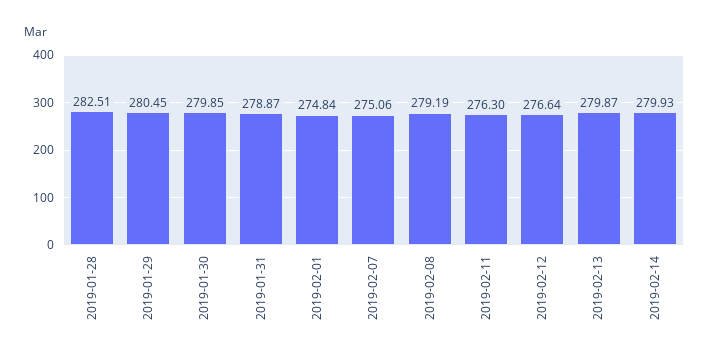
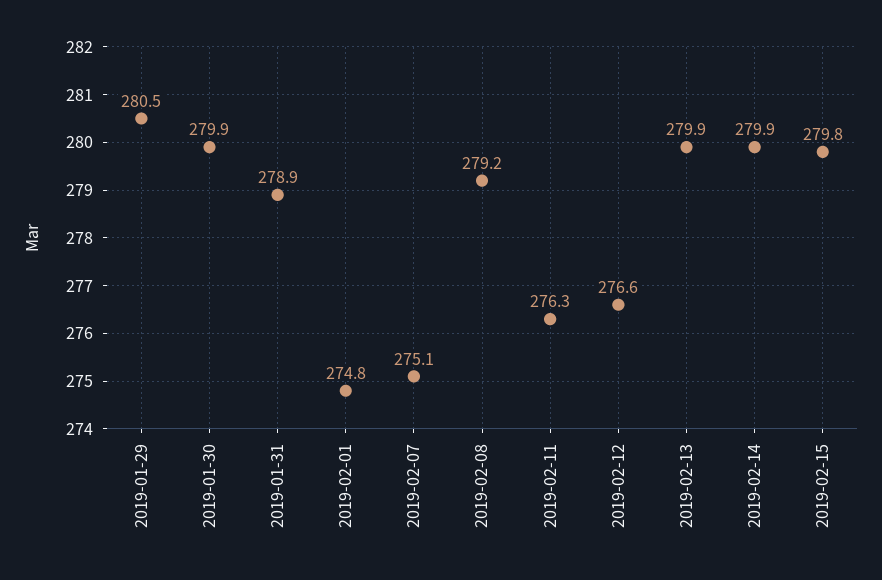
2019-01-28: 282.51 -> none
2019-02-15: none -> 279.8

